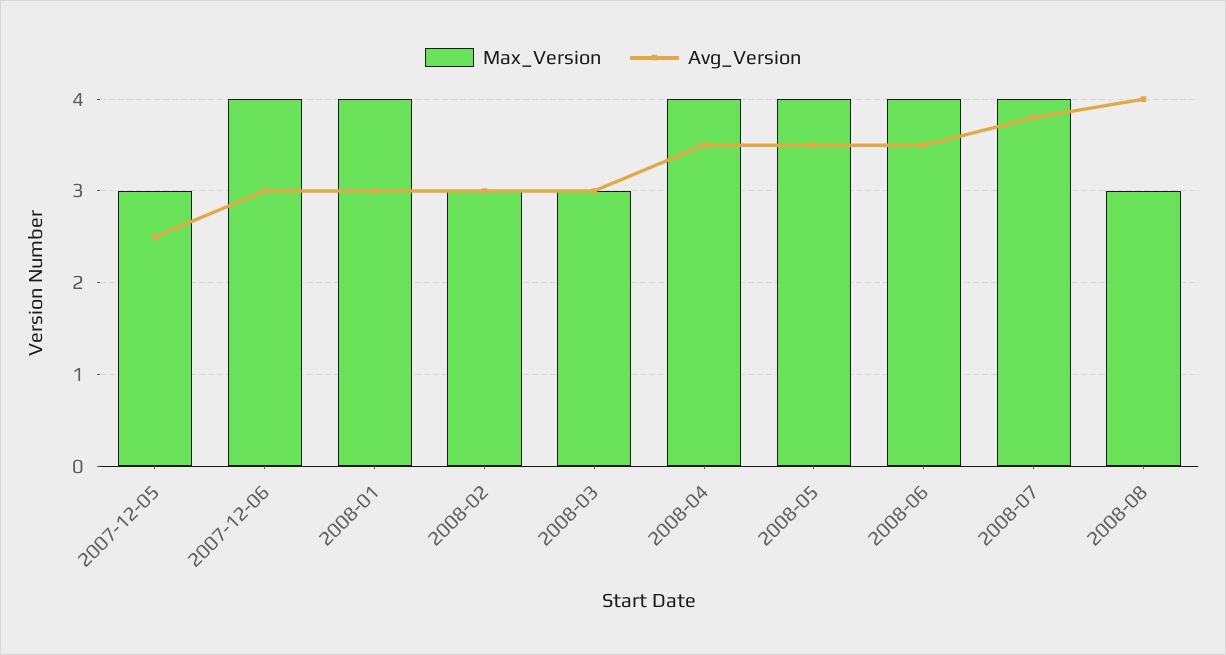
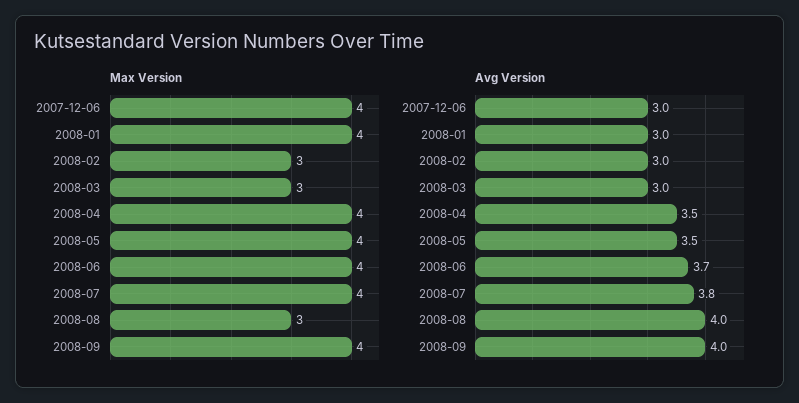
Max_Version, 2007-12-05: 3 -> none
Avg_Version, 2007-12-05: 2.5 -> none
Avg_Version, 2008-06: 3.5 -> 3.7
Max_Version, 2008-09: none -> 4
Avg_Version, 2008-09: none -> 4

